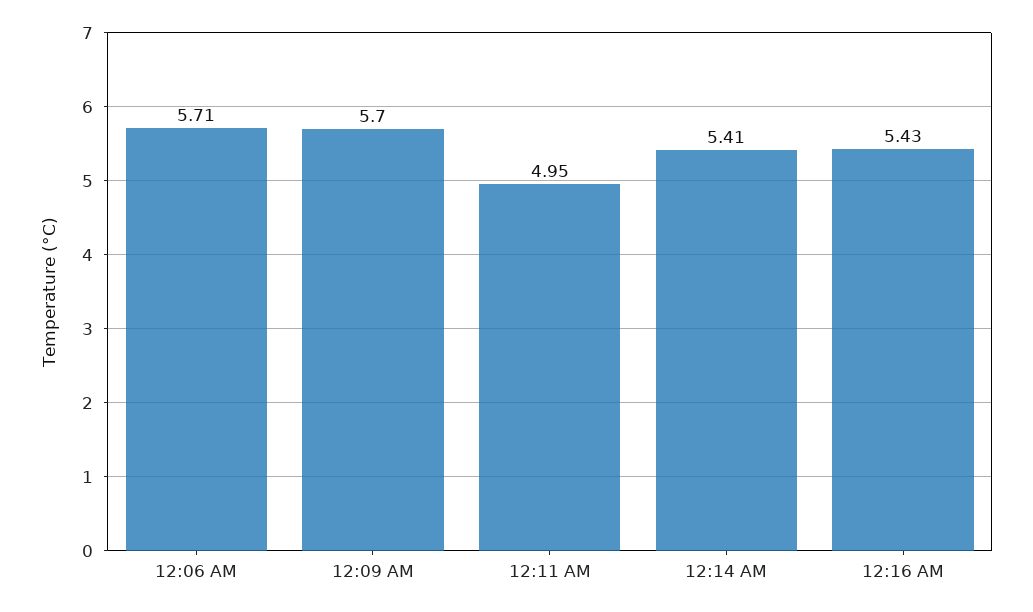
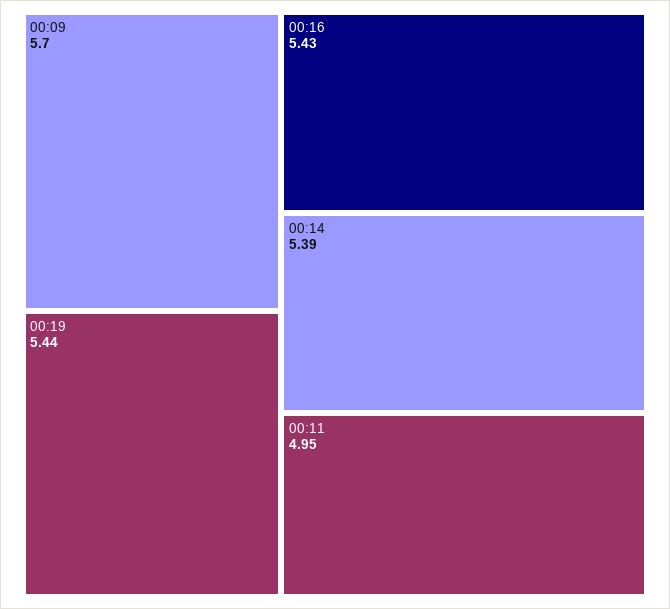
12:06 AM: 5.71 -> none
12:14 AM: 5.41 -> 5.39
00:19: none -> 5.44

